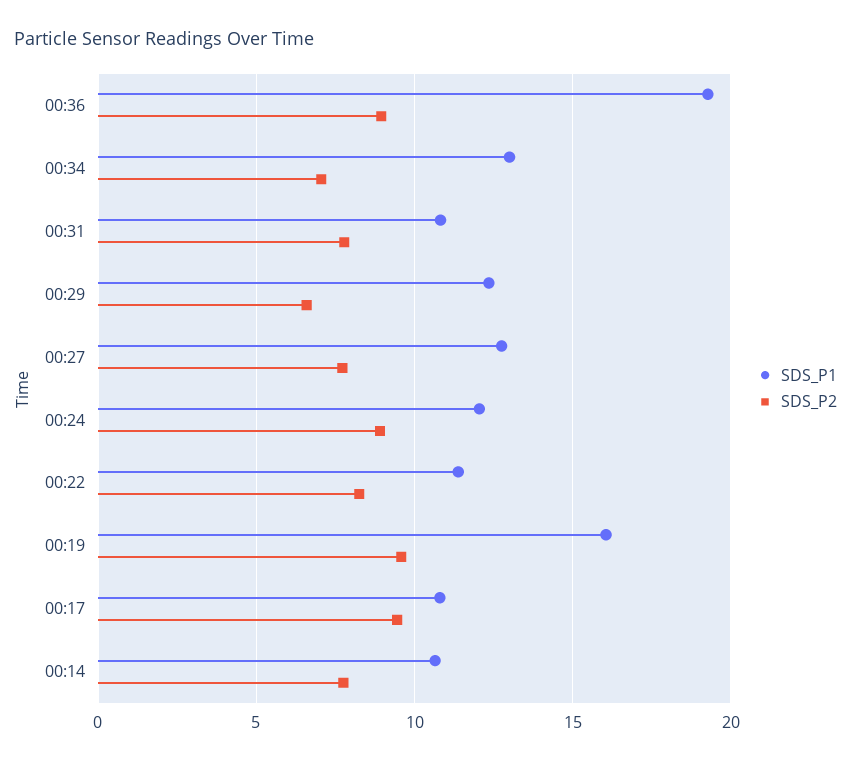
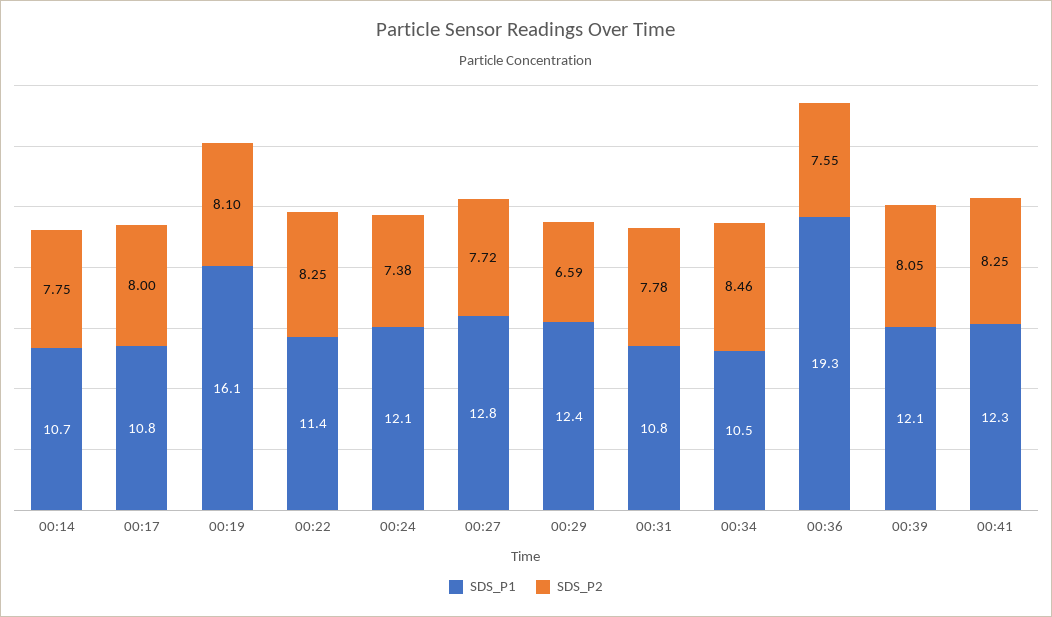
SDS_P2, 00:36: 9 -> 7.55
SDS_P1, 00:34: 13 -> 10.5
SDS_P2, 00:34: 7 -> 8.46
SDS_P2, 00:24: 9 -> 7.38
SDS_P2, 00:19: 9.5 -> 8.1
SDS_P2, 00:17: 9.5 -> 8
SDS_P1, 00:39: none -> 12.1
SDS_P2, 00:39: none -> 8.05
SDS_P1, 00:41: none -> 12.3
SDS_P2, 00:41: none -> 8.25

